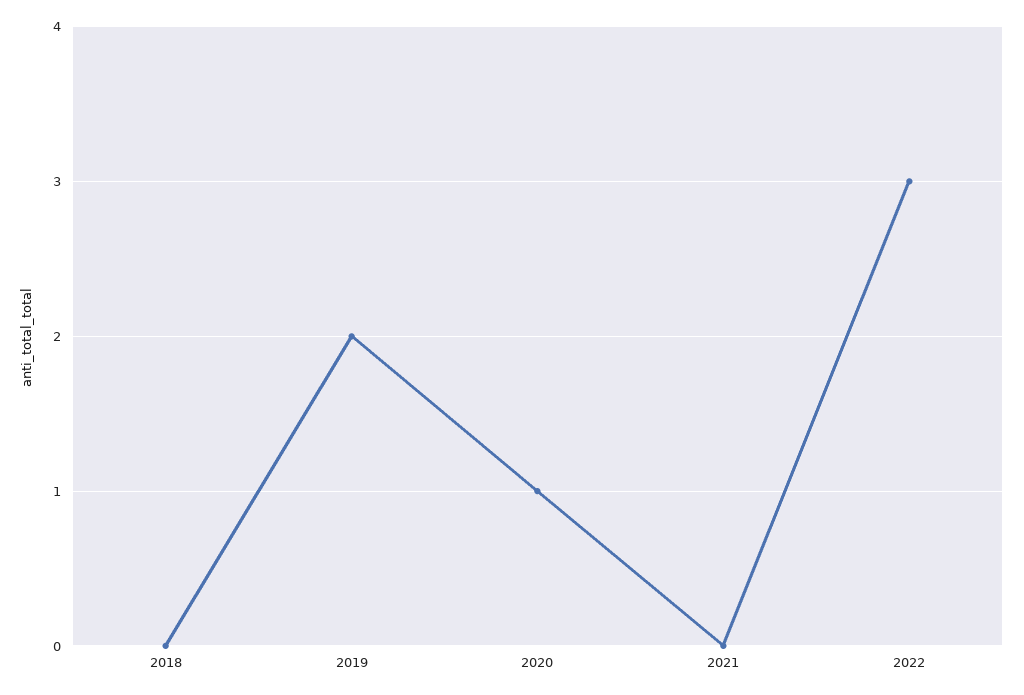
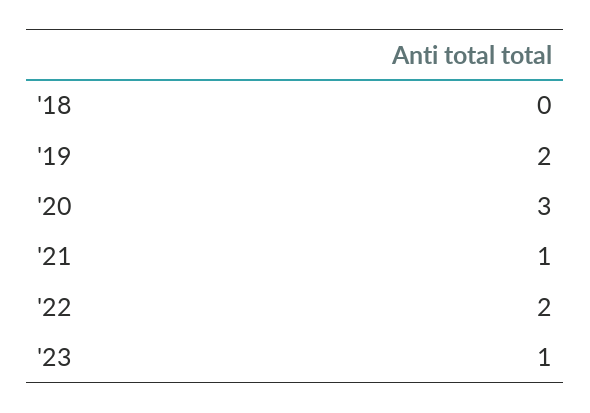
2020: 1 -> 3
2021: 0 -> 1
2022: 3 -> 2
'23: none -> 1

